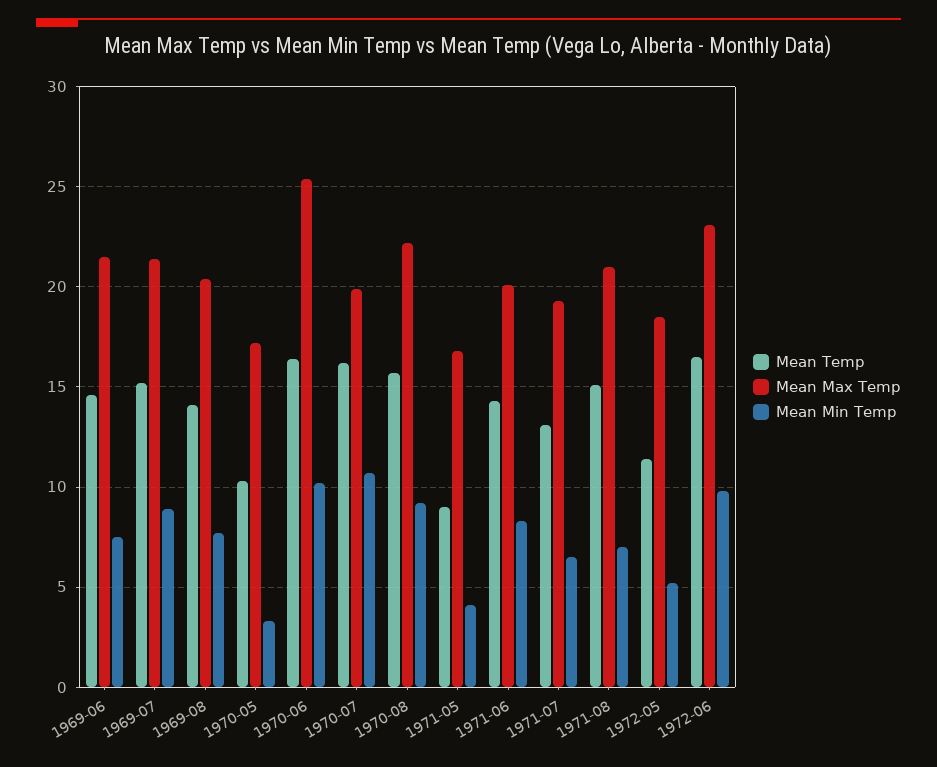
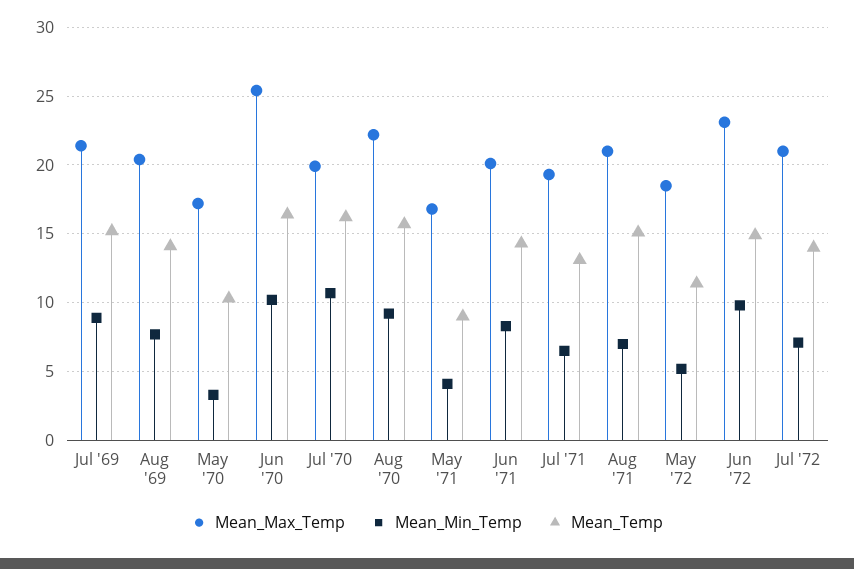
Mean Temp, 1969-06: 14.5 -> none
Mean Max Temp, 1969-06: 21.5 -> none
Mean Min Temp, 1969-06: 7.5 -> none
Mean Temp, 1972-06: 16.5 -> 15
Mean Max Temp, Jul '72: none -> 21
Mean Min Temp, Jul '72: none -> 7
Mean Temp, Jul '72: none -> 14

